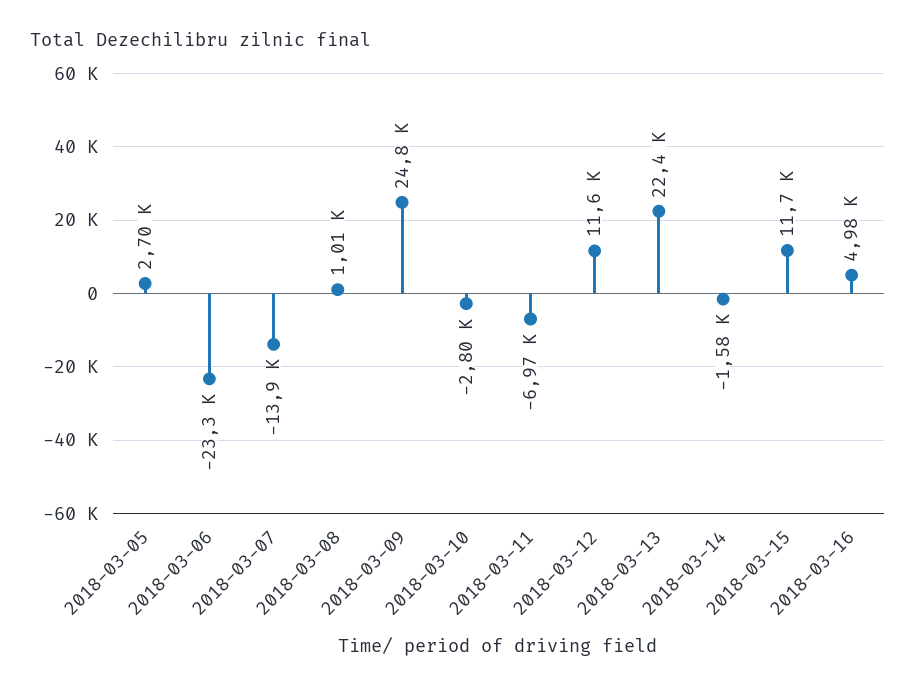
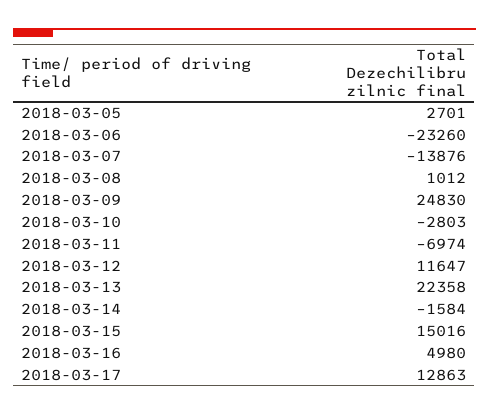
2018-03-15: 11700 -> 15016
2018-03-17: none -> 12863

